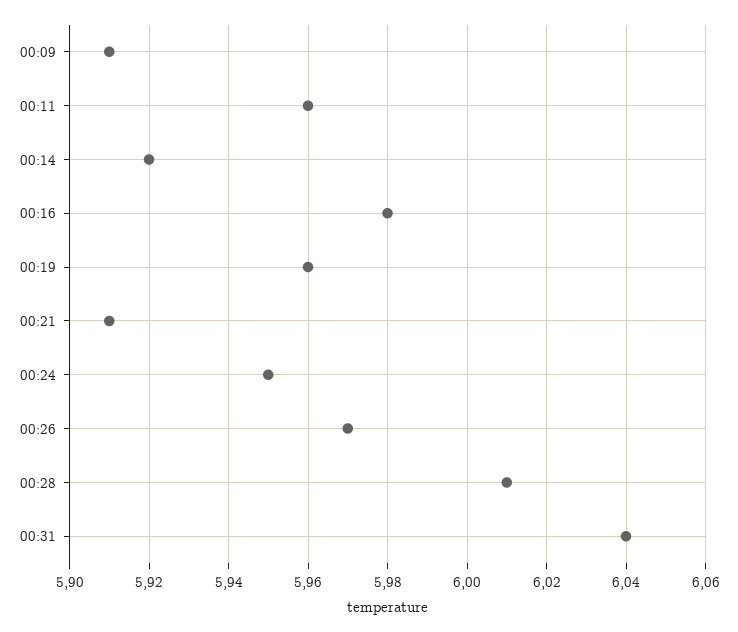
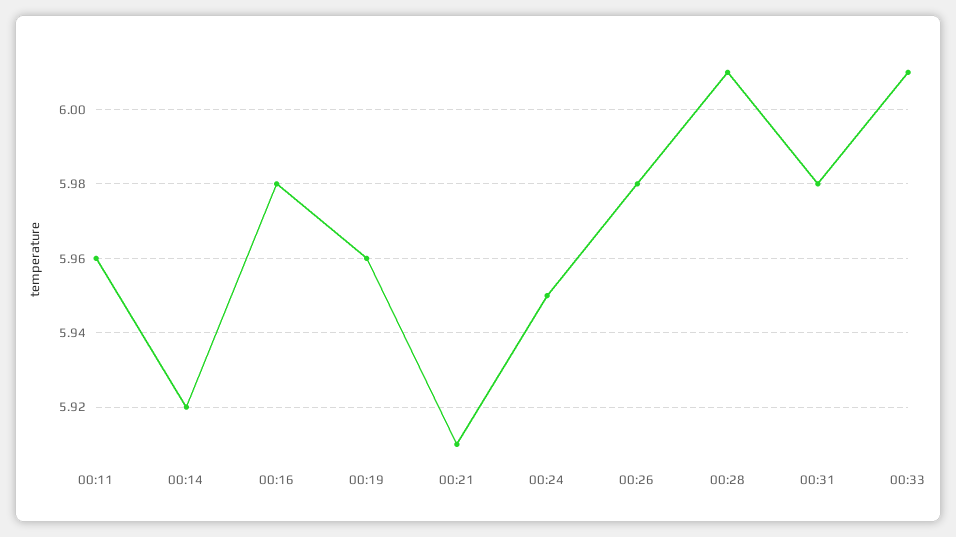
00:09: 5.91 -> none
00:26: 5.97 -> 5.98
00:31: 6.04 -> 5.98
00:33: none -> 6.01

